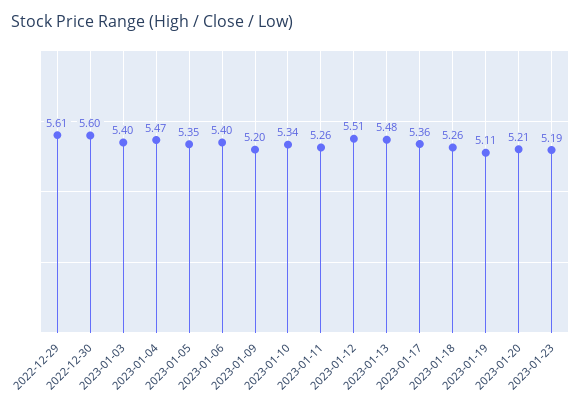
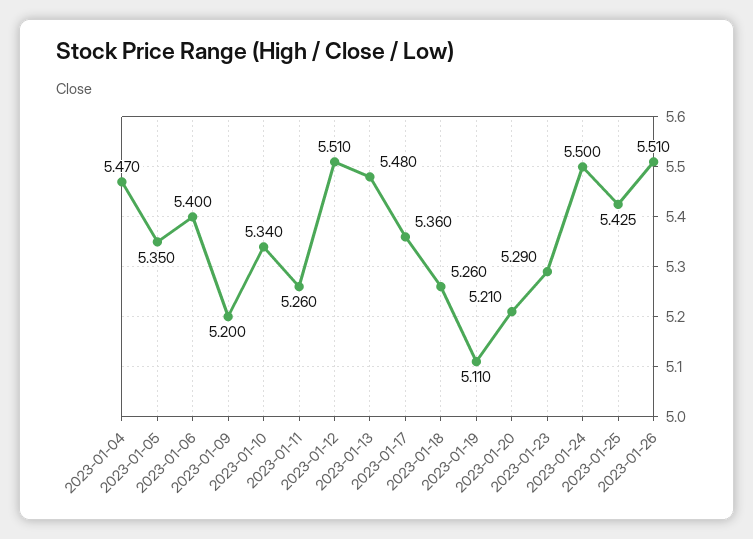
2022-12-29: 5.61 -> none
2022-12-30: 5.6 -> none
2023-01-03: 5.4 -> none
2023-01-23: 5.19 -> 5.29
2023-01-24: none -> 5.5
2023-01-25: none -> 5.425
2023-01-26: none -> 5.51

